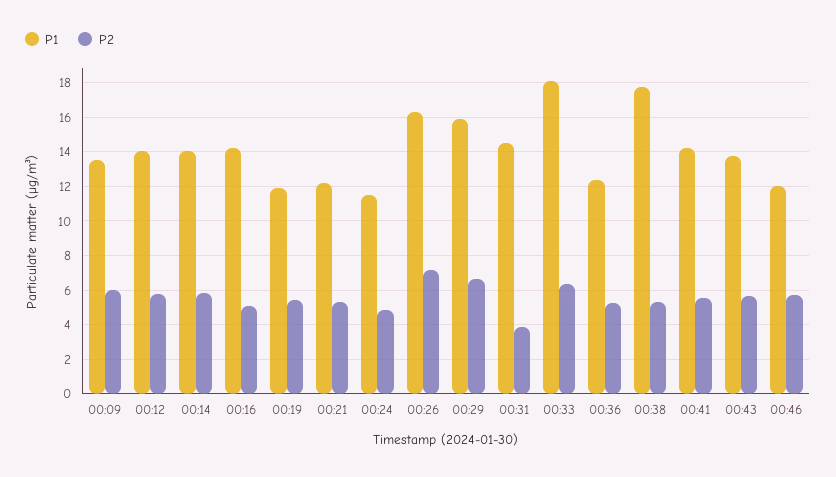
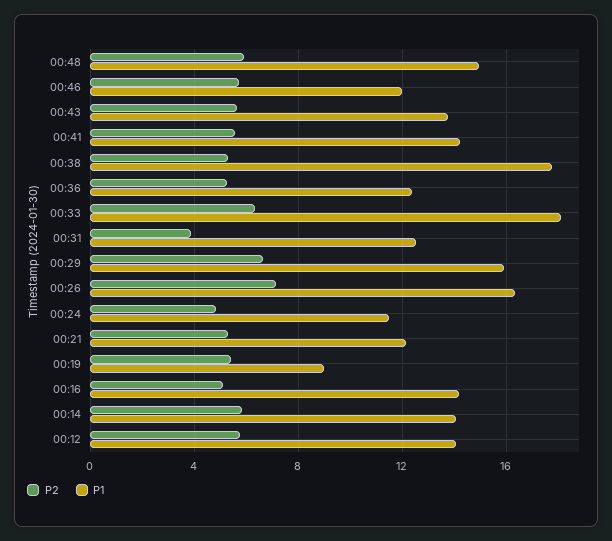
P1, 00:09: 13.5 -> none
P2, 00:09: 6 -> none
P1, 00:19: 12 -> 9
P1, 00:31: 14.5 -> 12.5
P2, 00:48: none -> 6
P1, 00:48: none -> 15

